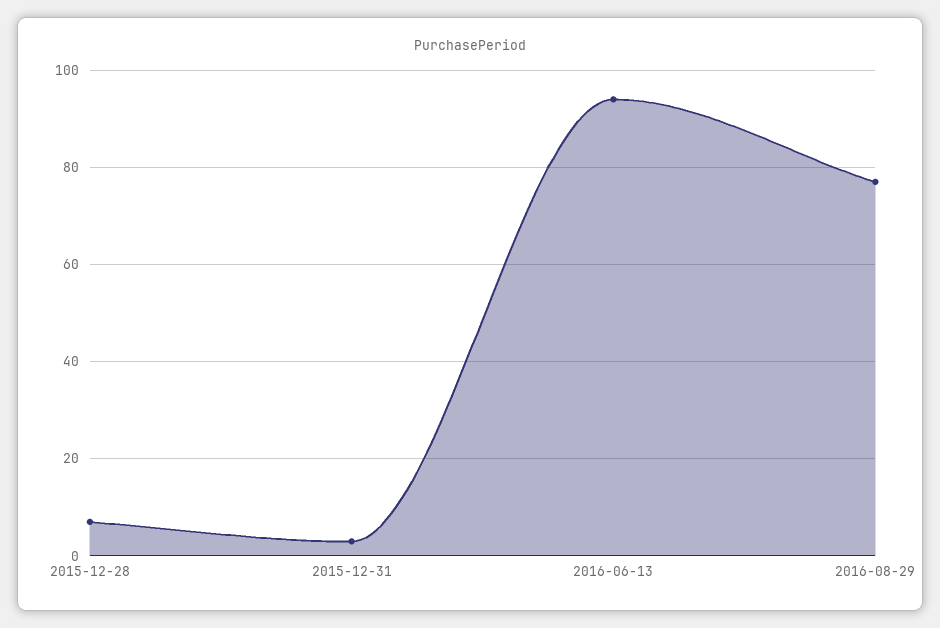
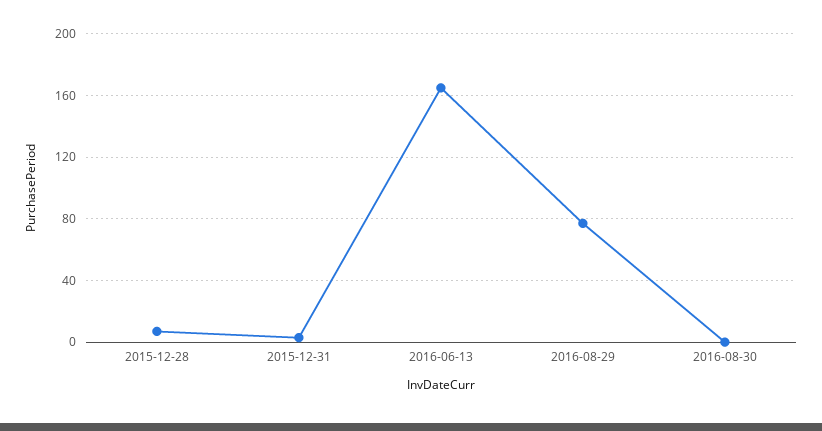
2016-06-13: 95 -> 165
2016-08-30: none -> 0

